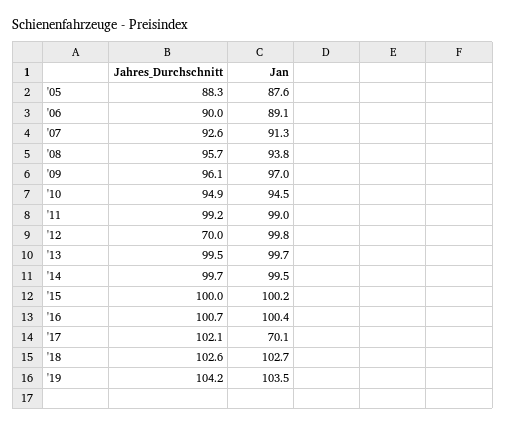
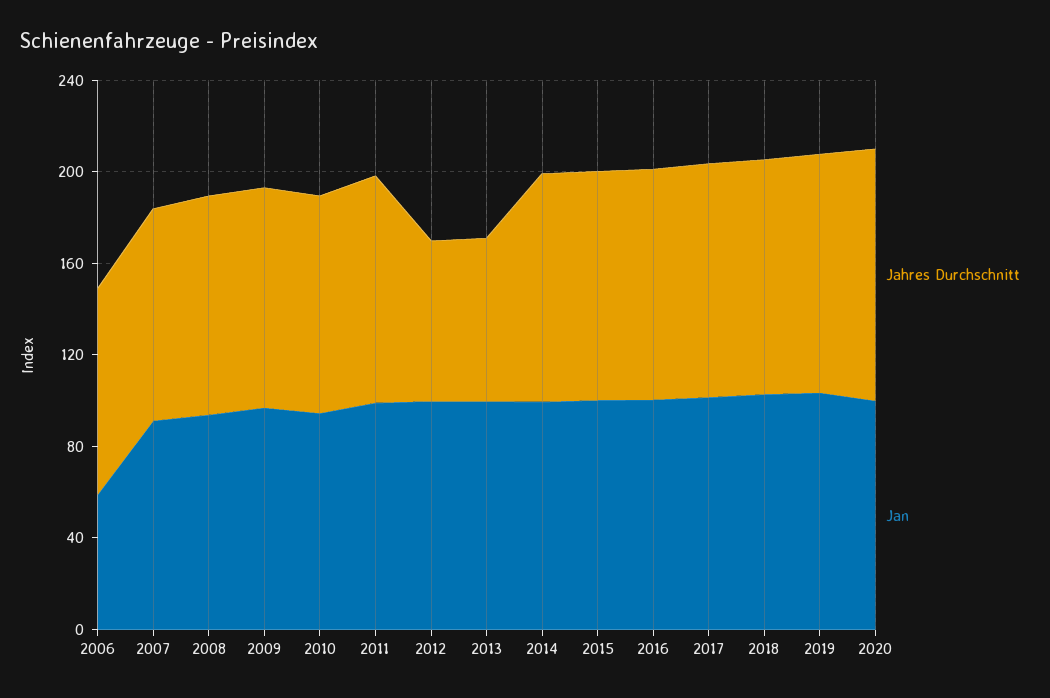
Jahres_Durchschnitt, '05: 88.3 -> none
Jan, '05: 87.6 -> none
Jan, '06: 89.1 -> 60
Jahres_Durchschnitt, '13: 99.5 -> 70
Jan, '17: 70.1 -> 100
Jahres_Durchschnitt, 2020: none -> 110
Jan, 2020: none -> 100

